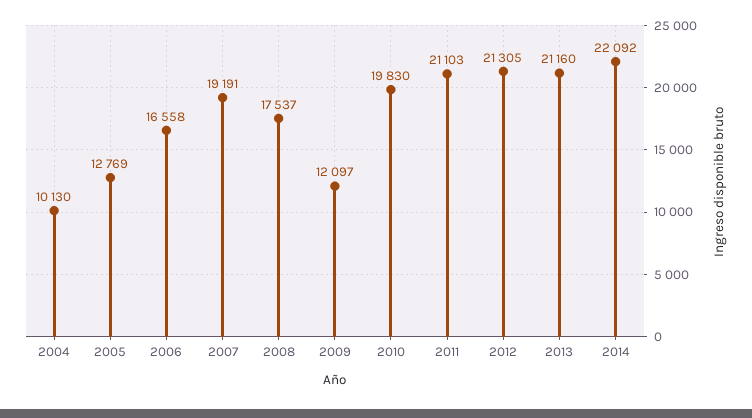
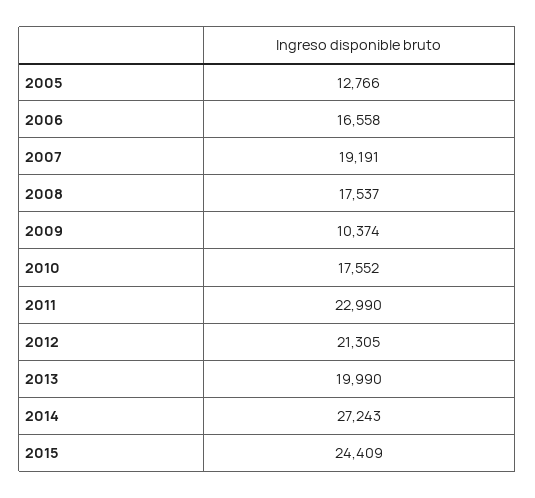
2004: 10130 -> none
2005: 12769 -> 12766
2009: 12097 -> 10374
2010: 19830 -> 17552
2011: 21103 -> 22990
2013: 21160 -> 19990
2014: 22092 -> 27243
2015: none -> 24409

